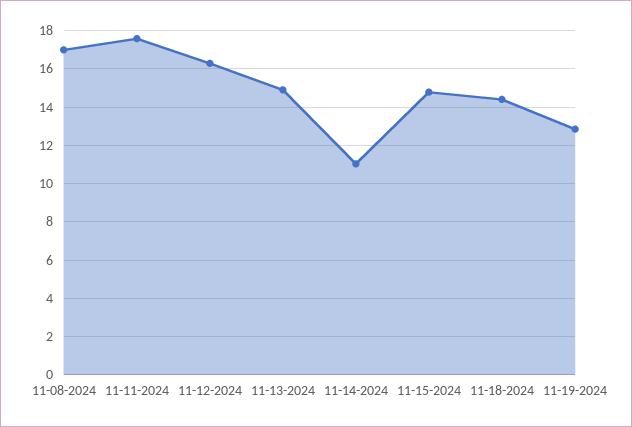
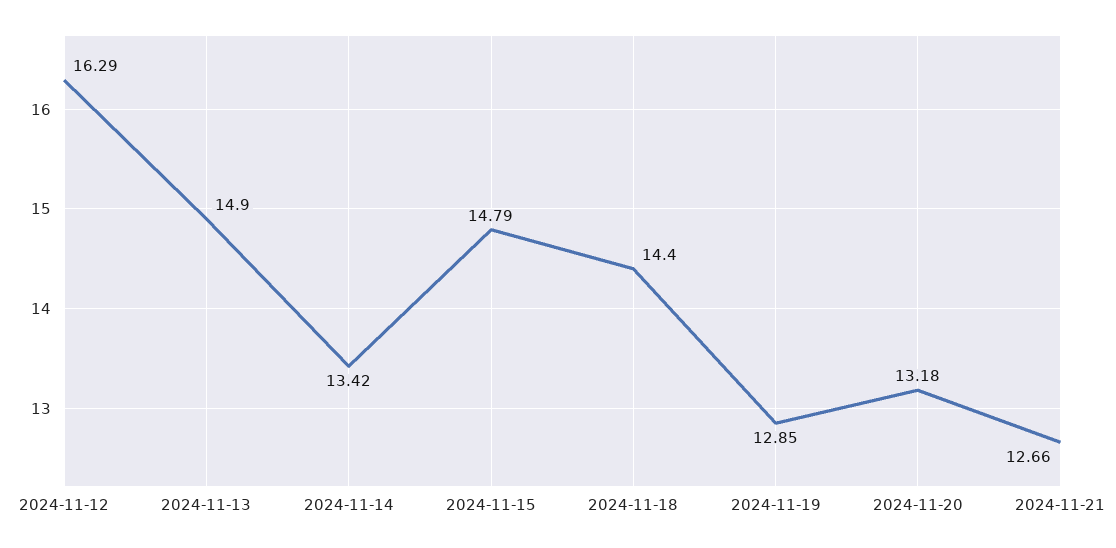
11-08-2024: 17 -> none
11-11-2024: 17.5 -> none
11-14-2024: 11 -> 13.42
2024-11-20: none -> 13.18
2024-11-21: none -> 12.66

